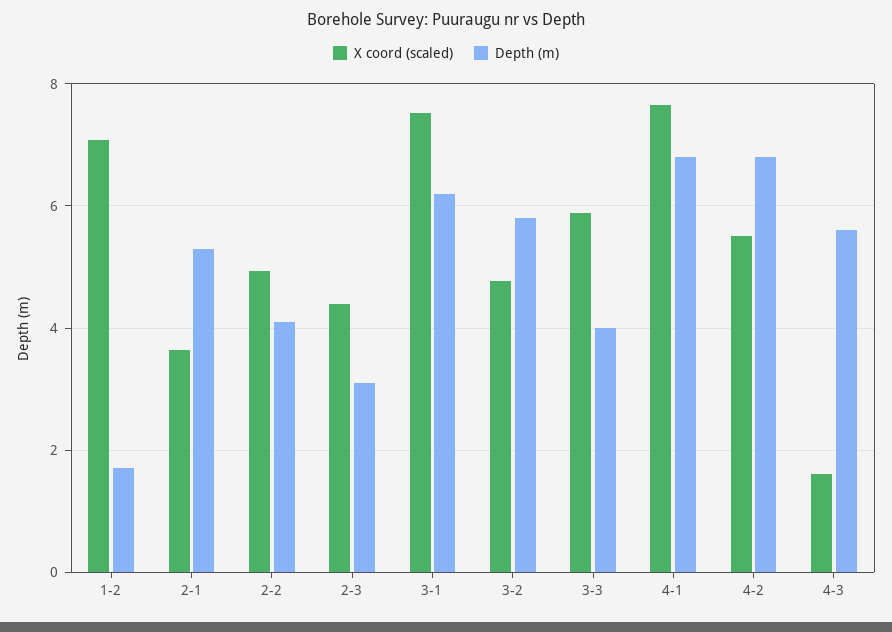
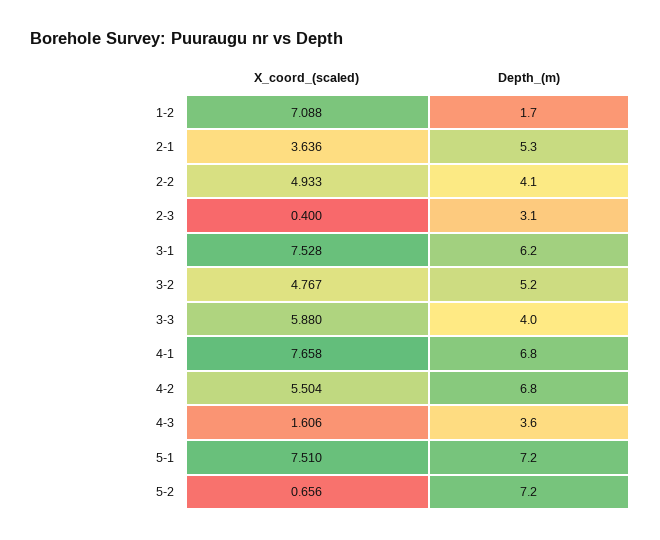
X coord (scaled), 2-3: 4.4 -> 0.4
Depth (m), 3-2: 5.8 -> 5.2
Depth (m), 4-3: 5.6 -> 3.6
X coord (scaled), 5-1: none -> 7.51
Depth (m), 5-1: none -> 7.2
X coord (scaled), 5-2: none -> 0.656
Depth (m), 5-2: none -> 7.2

